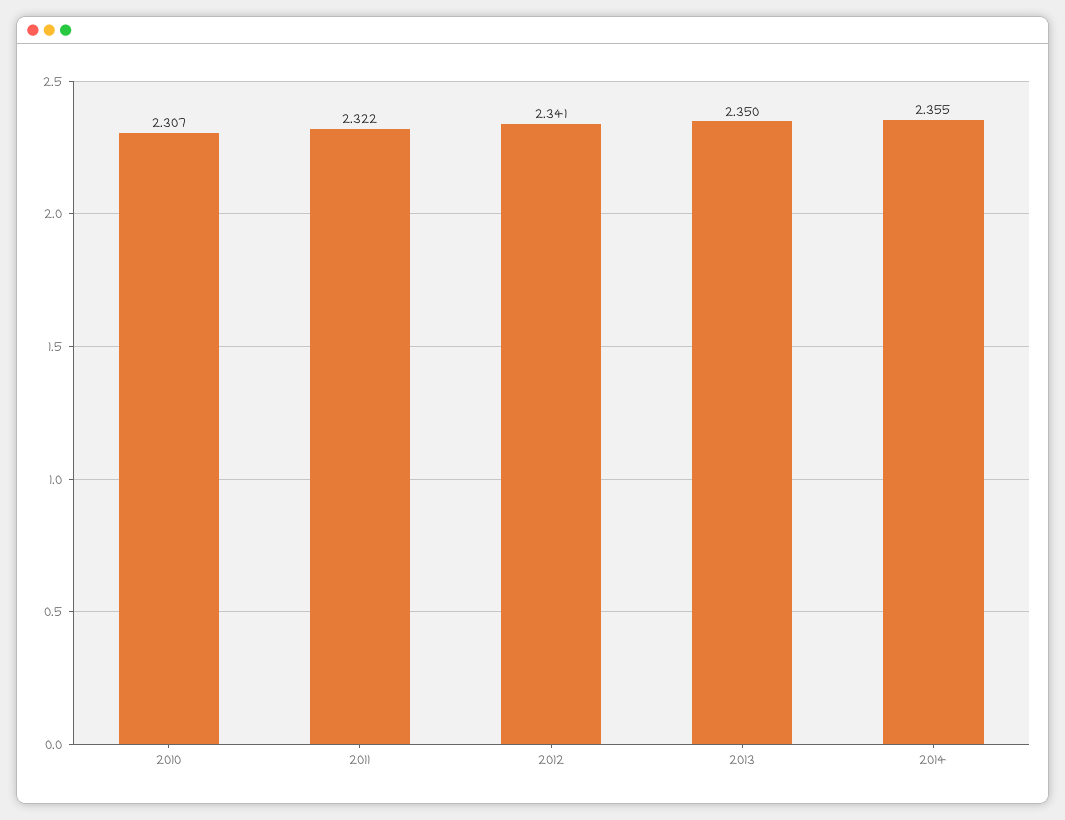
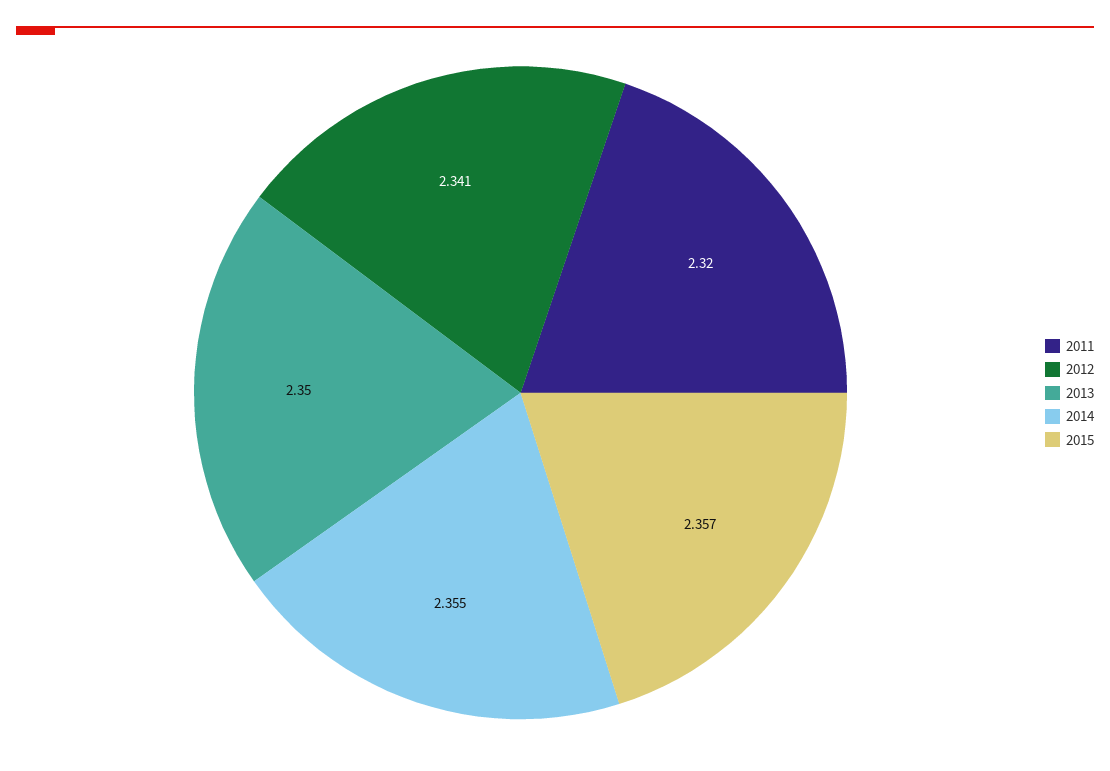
2010: 2.307 -> none
2011: 2.322 -> 2.32
2015: none -> 2.357

